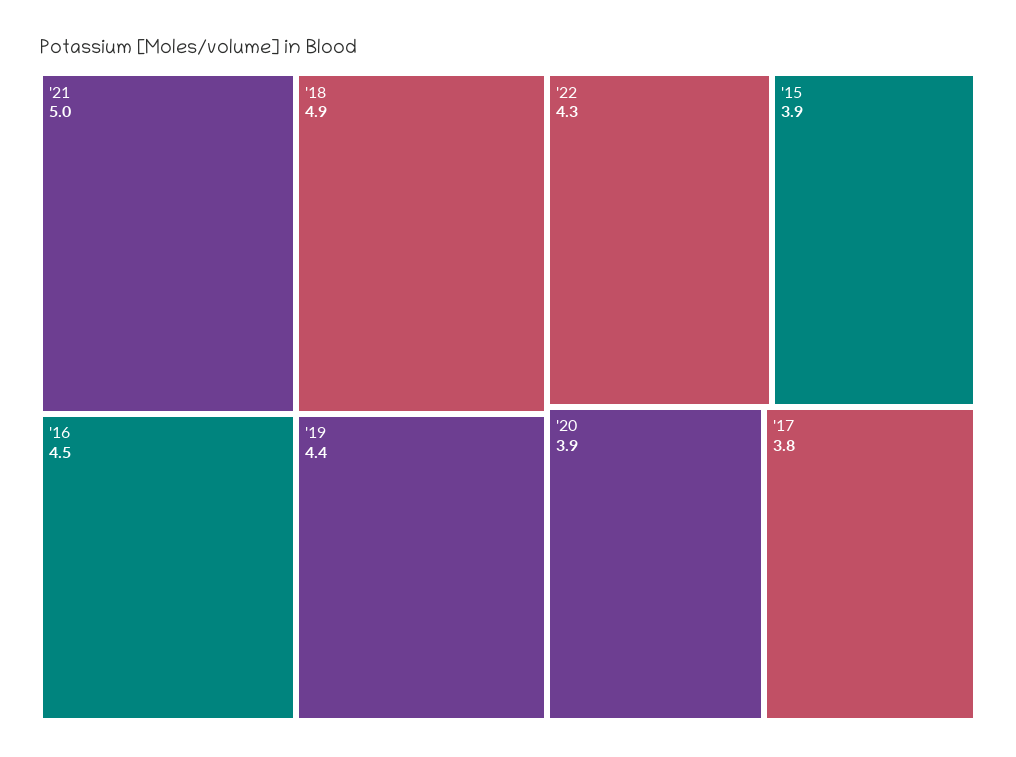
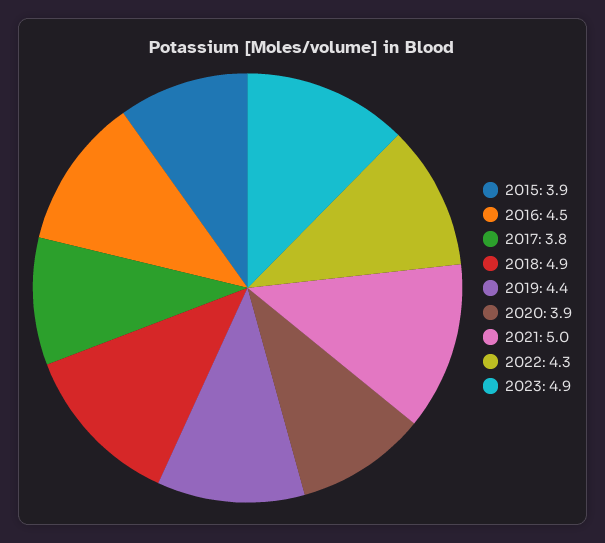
2023: none -> 4.9

